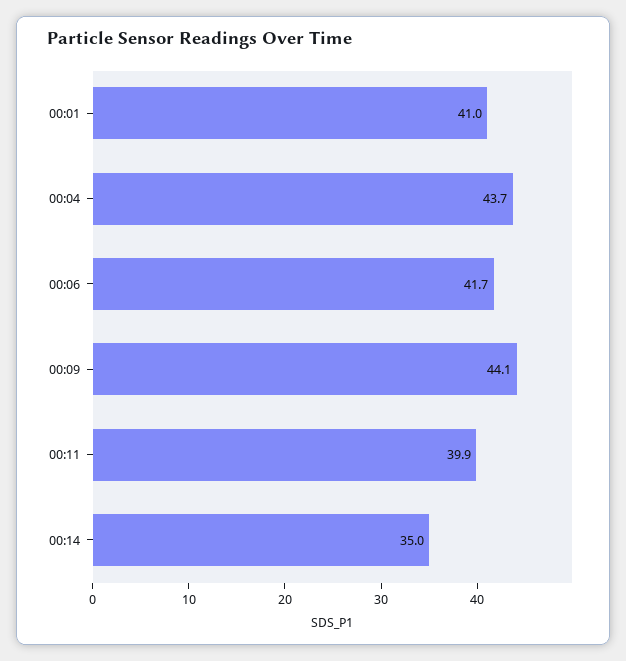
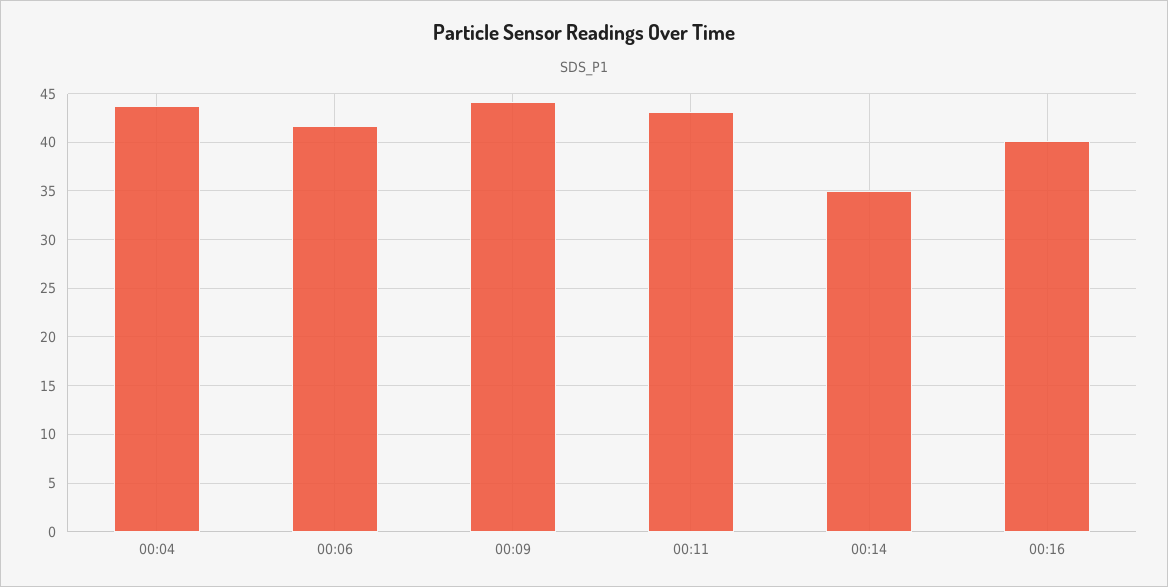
00:01: 41 -> none
00:11: 39.9 -> 43
00:16: none -> 40

